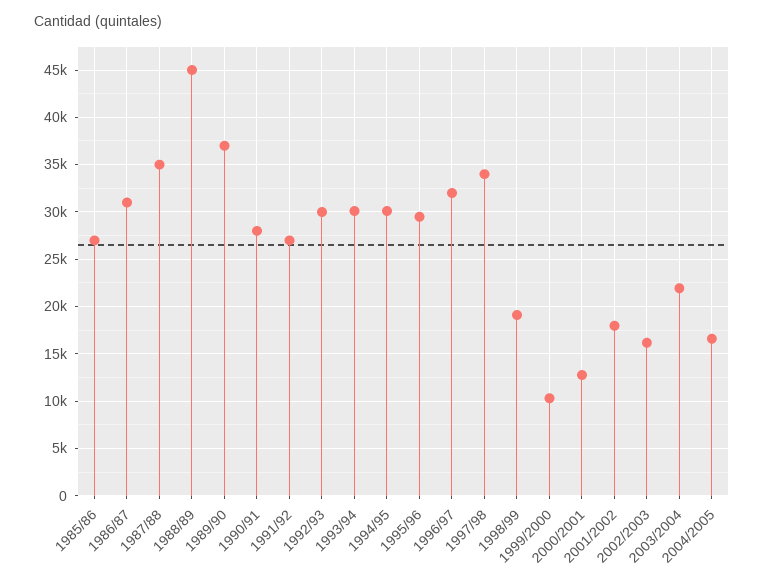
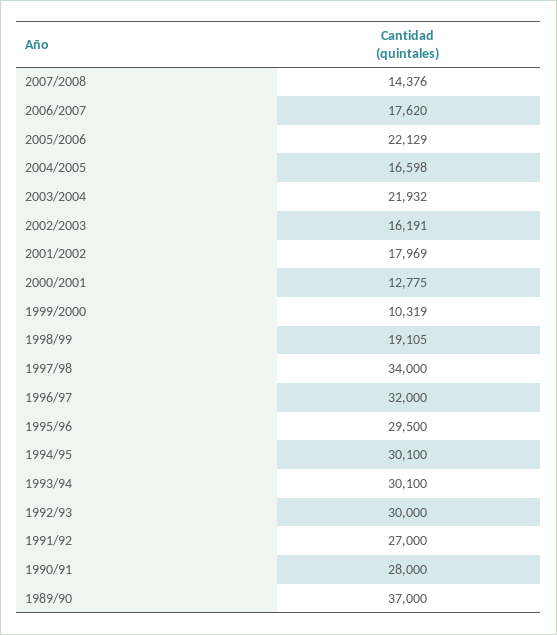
1985/86: 27000 -> none
1986/87: 31000 -> none
1987/88: 35000 -> none
1988/89: 45000 -> none
2007/2008: none -> 14376
2006/2007: none -> 17620
2005/2006: none -> 22129

